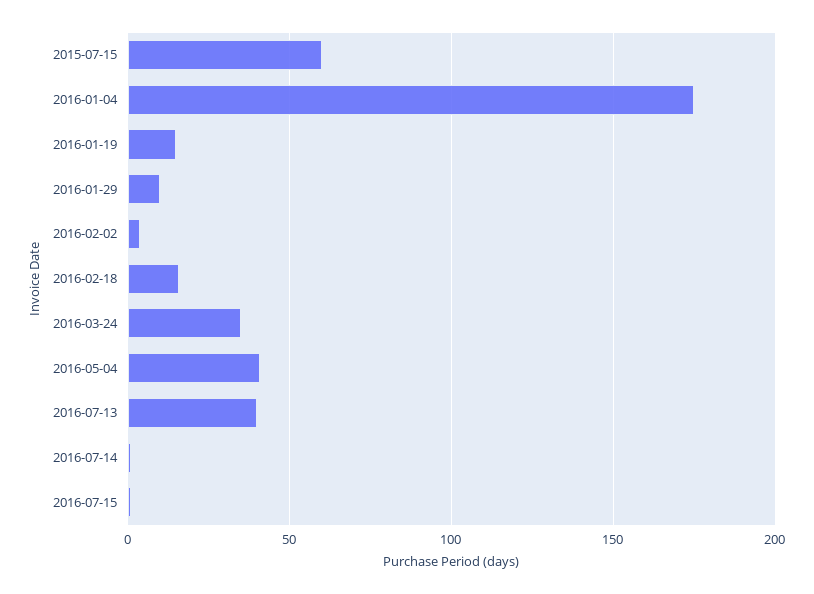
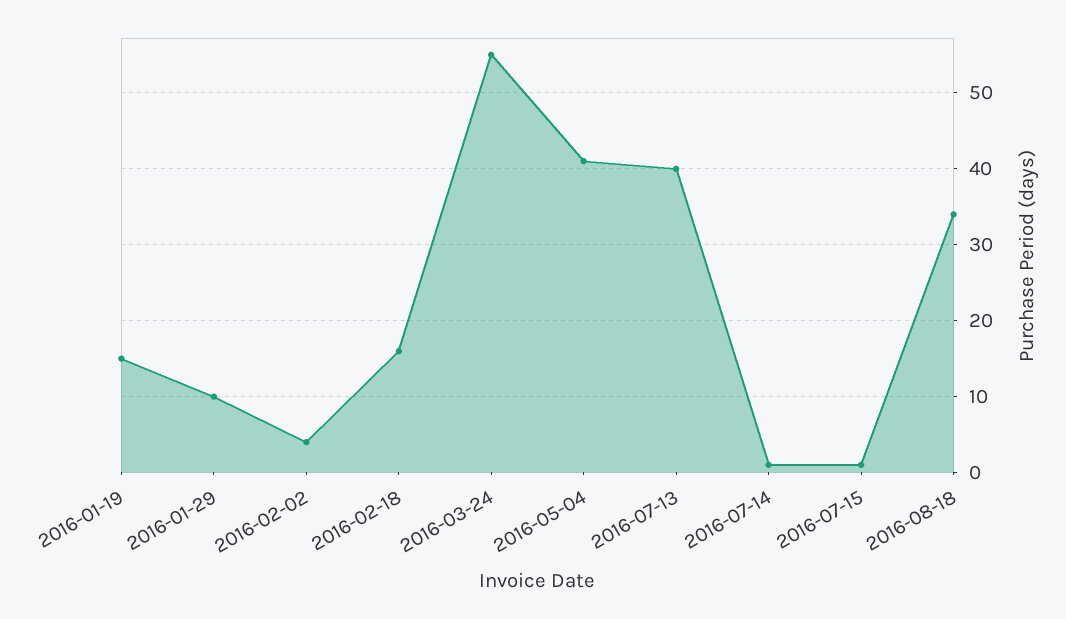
2015-07-15: 60 -> none
2016-01-04: 175 -> none
2016-03-24: 35 -> 55
2016-08-18: none -> 34

